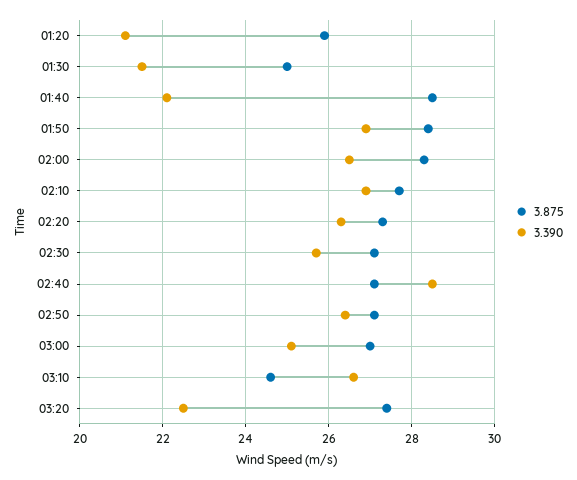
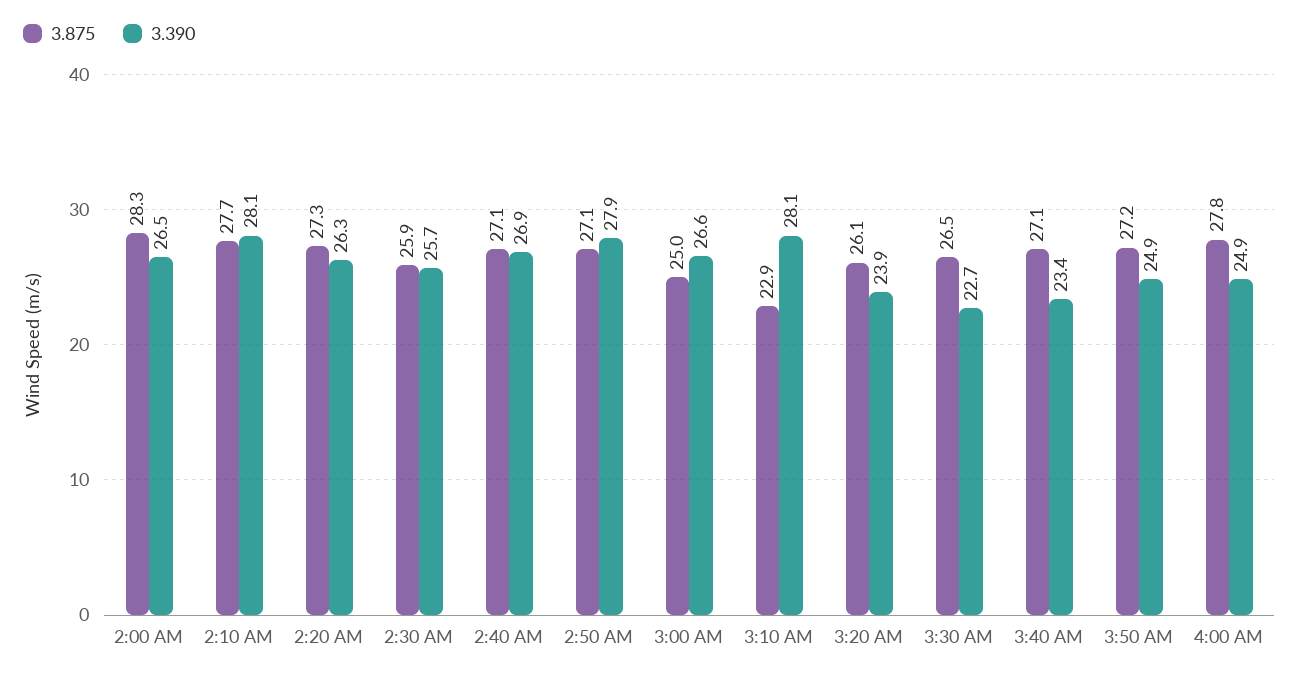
3.875, 01:20: 26 -> none
3.390, 01:20: 21 -> none
3.875, 01:30: 25 -> none
3.390, 01:30: 21.5 -> none
3.875, 01:40: 28.5 -> none
3.390, 01:40: 22 -> none
3.875, 01:50: 28.5 -> none
3.390, 01:50: 27 -> none
3.390, 02:10: 27 -> 28.1
3.875, 02:30: 27 -> 25.9
3.390, 02:40: 28.5 -> 26.9
3.390, 02:50: 26.5 -> 27.9
3.875, 03:00: 27 -> 25
3.390, 03:00: 25 -> 26.6
3.875, 03:10: 24.5 -> 22.9
3.390, 03:10: 26.5 -> 28.1
3.875, 03:20: 27.5 -> 26.1
3.390, 03:20: 22.5 -> 23.9
3.875, 3:30 AM: none -> 26.5
3.390, 3:30 AM: none -> 22.7
3.875, 3:40 AM: none -> 27.1
3.390, 3:40 AM: none -> 23.4
3.875, 3:50 AM: none -> 27.2
3.390, 3:50 AM: none -> 24.9
3.875, 4:00 AM: none -> 27.8
3.390, 4:00 AM: none -> 24.9

